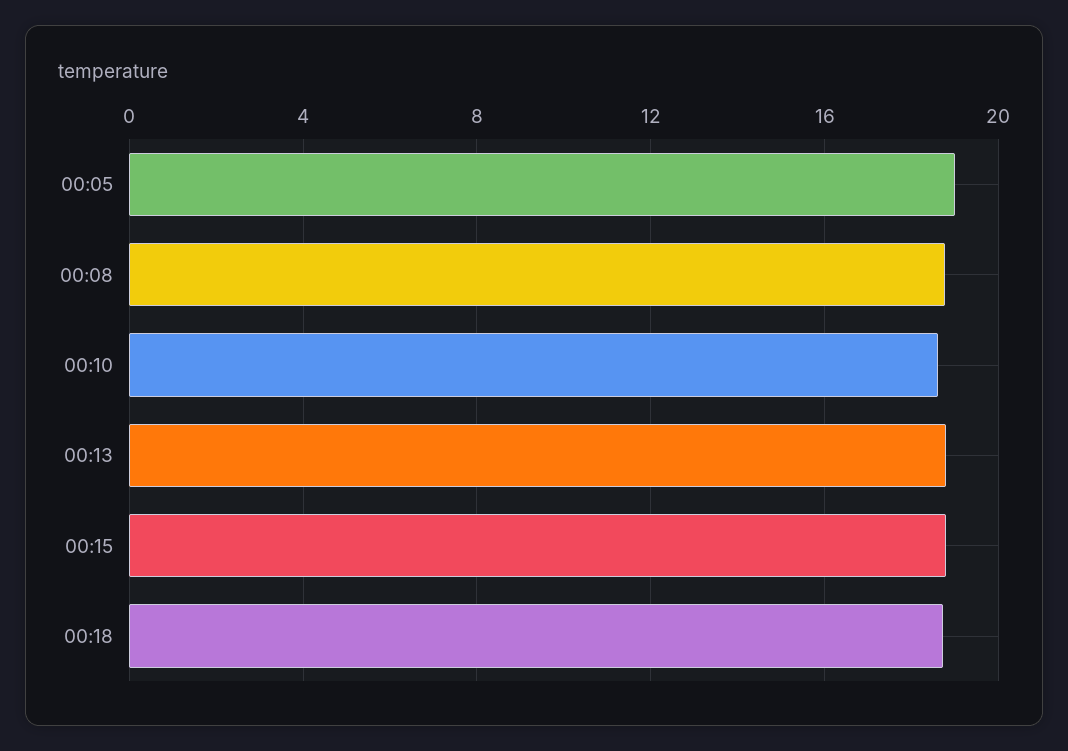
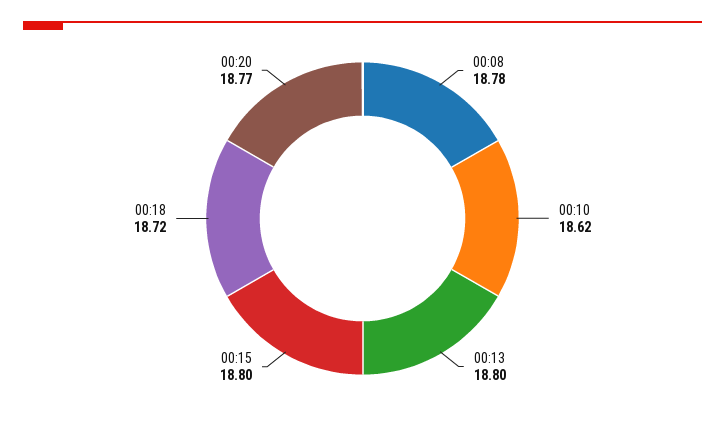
00:05: 19 -> none
00:20: none -> 18.77

